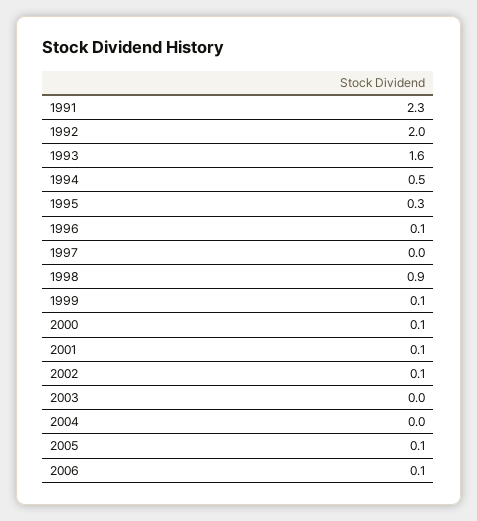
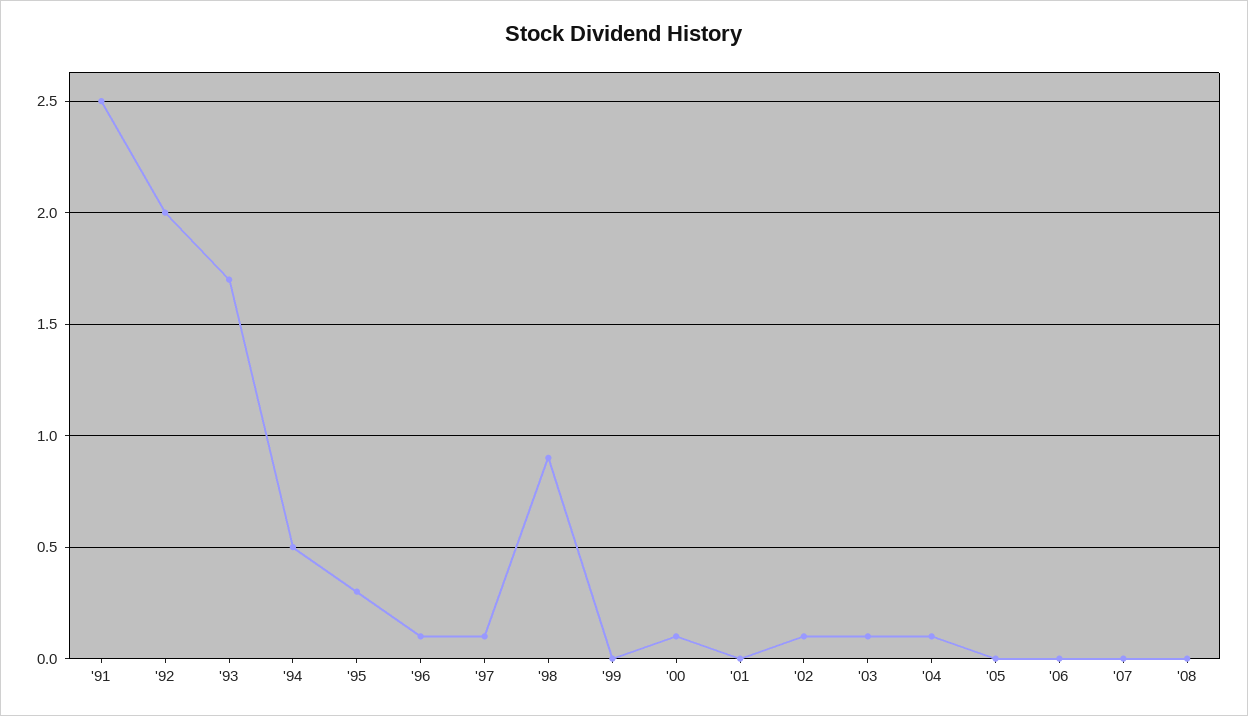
1991: 2.3 -> 2.5
1993: 1.6 -> 1.7
1997: 0 -> 0.1
1999: 0.1 -> 0
2001: 0.1 -> 0
2003: 0 -> 0.1
2004: 0 -> 0.1
2005: 0.1 -> 0
2006: 0.1 -> 0
'07: none -> 0
'08: none -> 0

